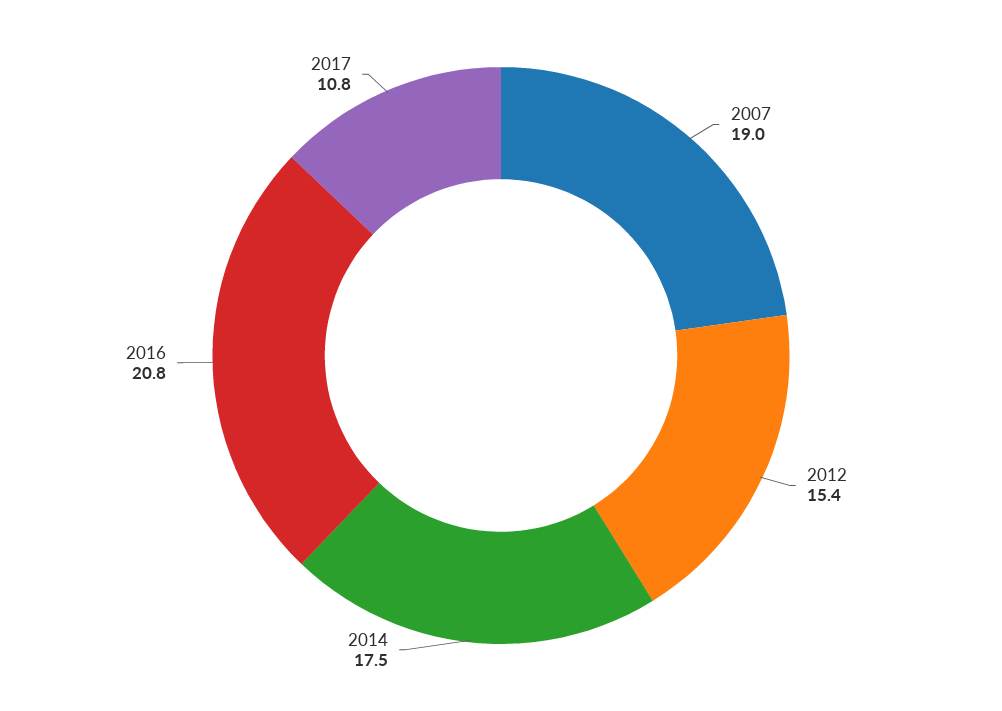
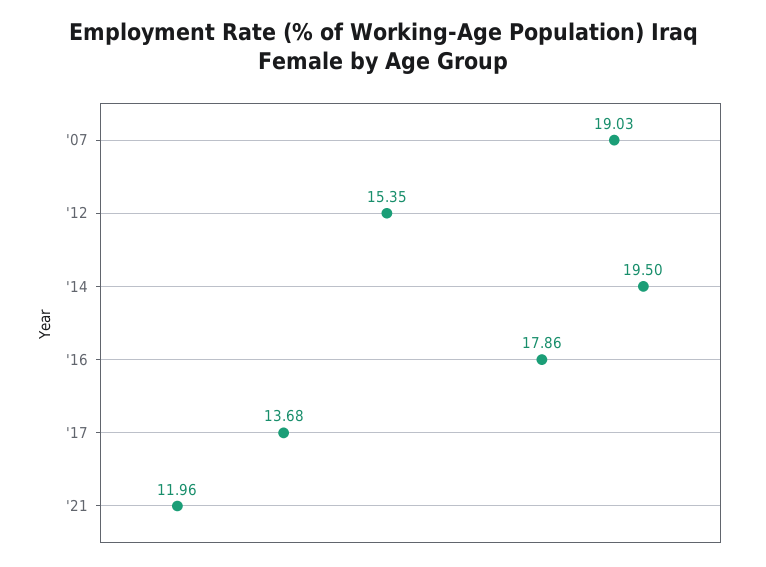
2014: 17.5 -> 19.5
2016: 20.8 -> 17.86
2017: 10.8 -> 13.68
'21: none -> 11.96

